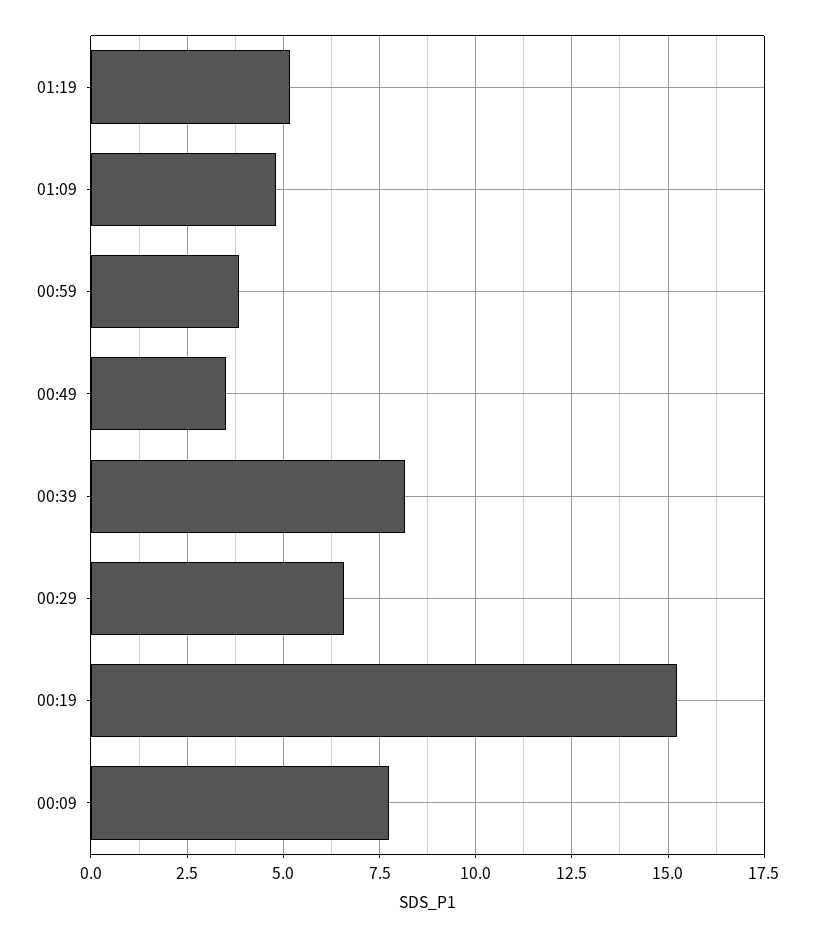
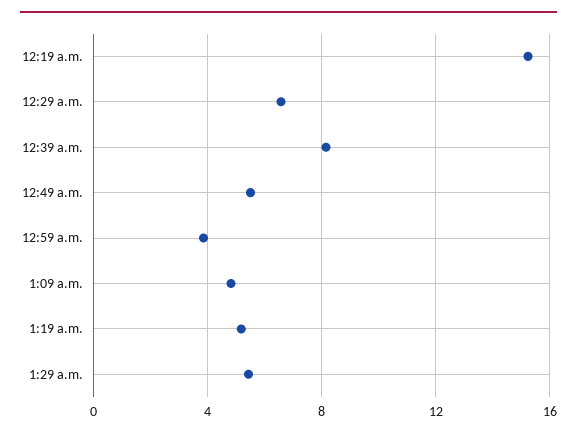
00:49: 3.5 -> 5.5
00:09: 7.75 -> none
1:29 a.m.: none -> 5.5

